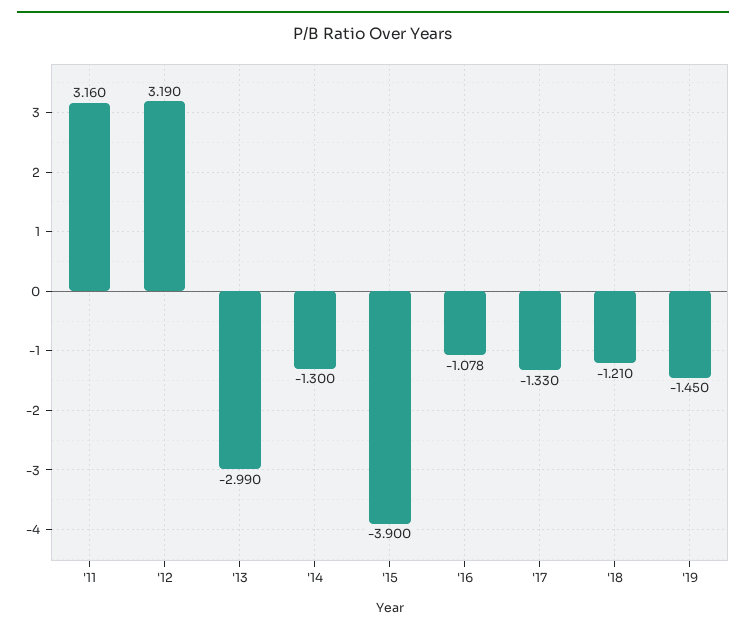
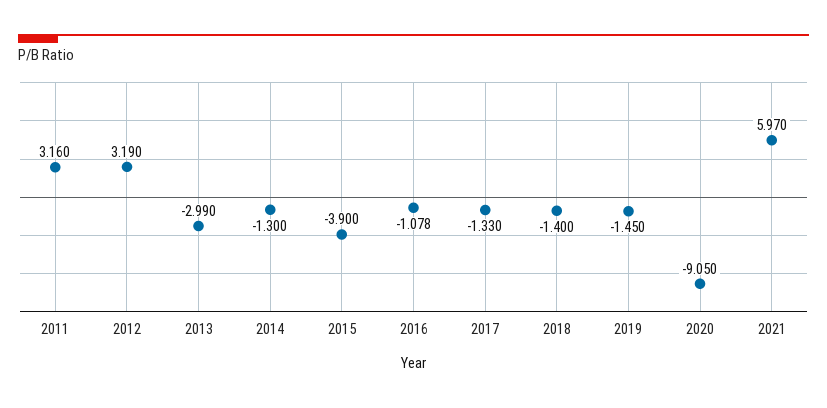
'18: -1.21 -> -1.4
2020: none -> -9.05
2021: none -> 5.97

